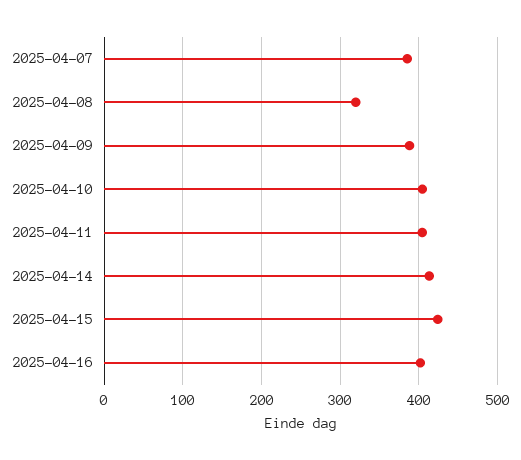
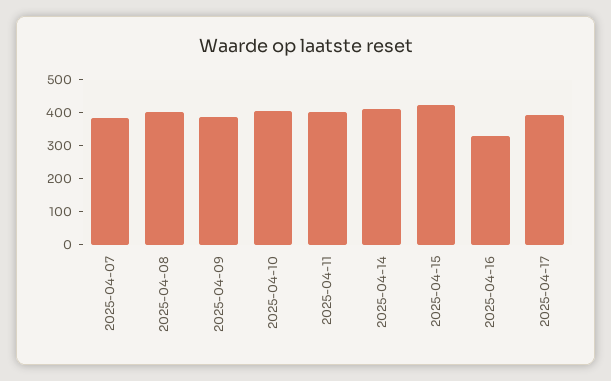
2025-04-08: 320 -> 400
2025-04-16: 400 -> 325
2025-04-17: none -> 400

